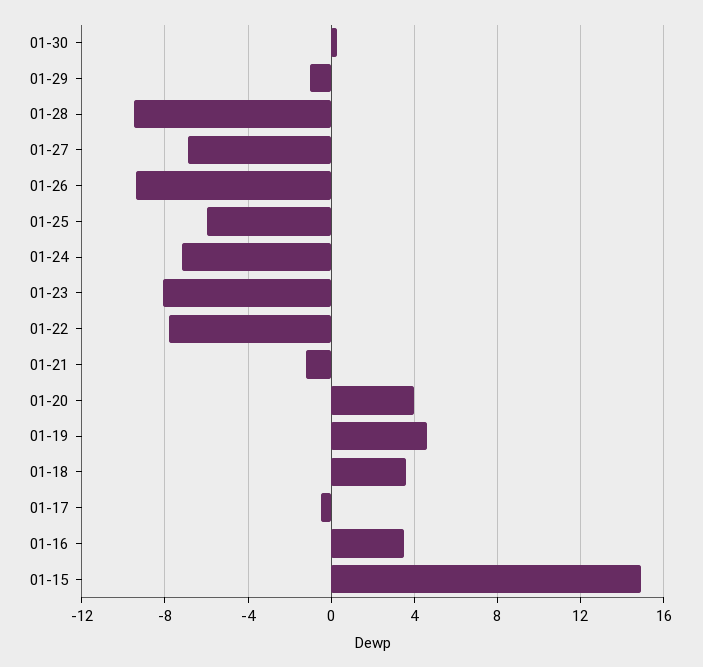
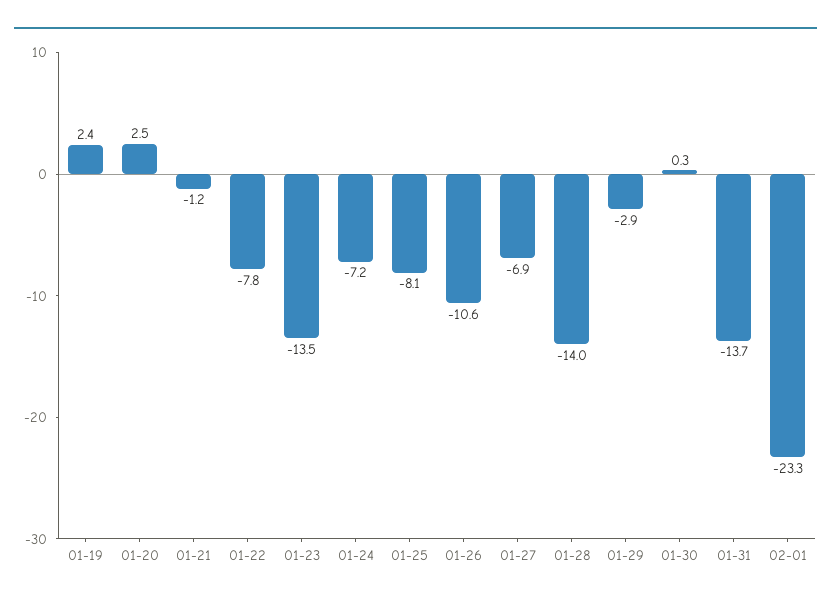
01-29: -1 -> -2.9
01-28: -9.5 -> -14
01-26: -9.5 -> -10.6
01-25: -6 -> -8.1
01-23: -8 -> -13.5
01-20: 4 -> 2.5
01-19: 4.5 -> 2.4
01-18: 3.5 -> none
01-17: -0.5 -> none
01-16: 3.5 -> none
01-15: 15 -> none
01-31: none -> -13.7
02-01: none -> -23.3

